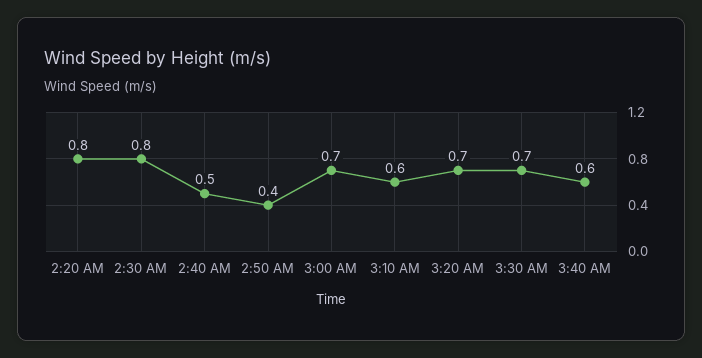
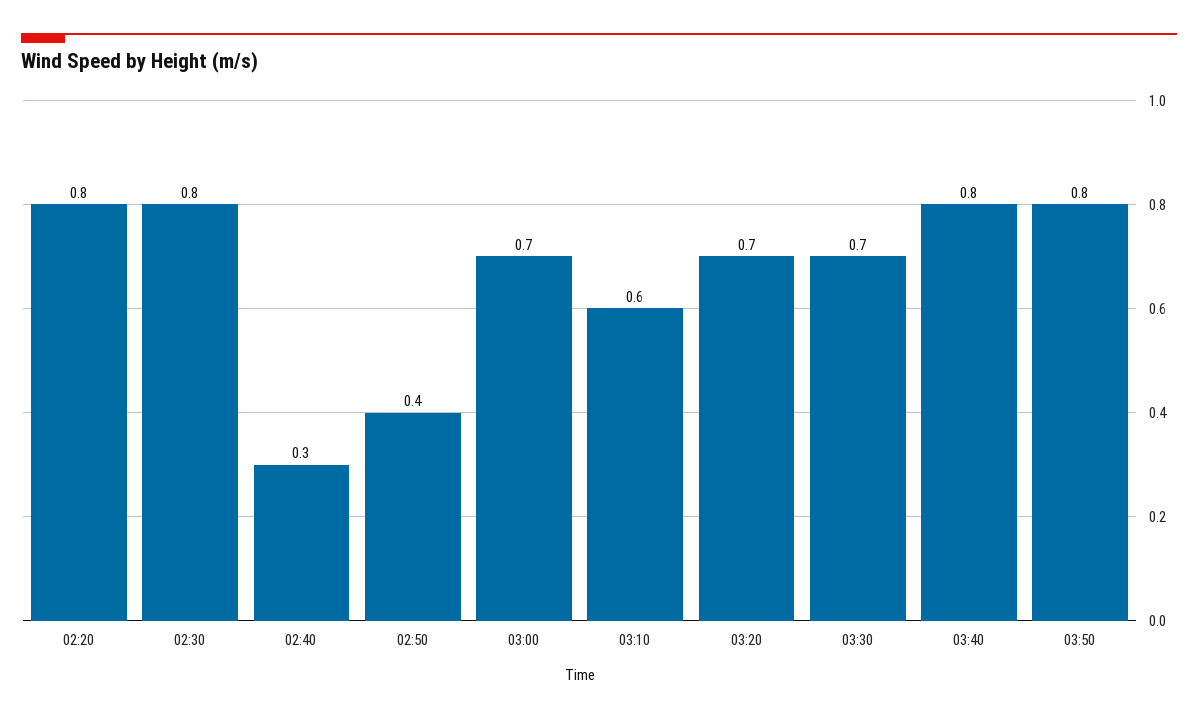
2:40 AM: 0.5 -> 0.3
3:40 AM: 0.6 -> 0.8
03:50: none -> 0.8

